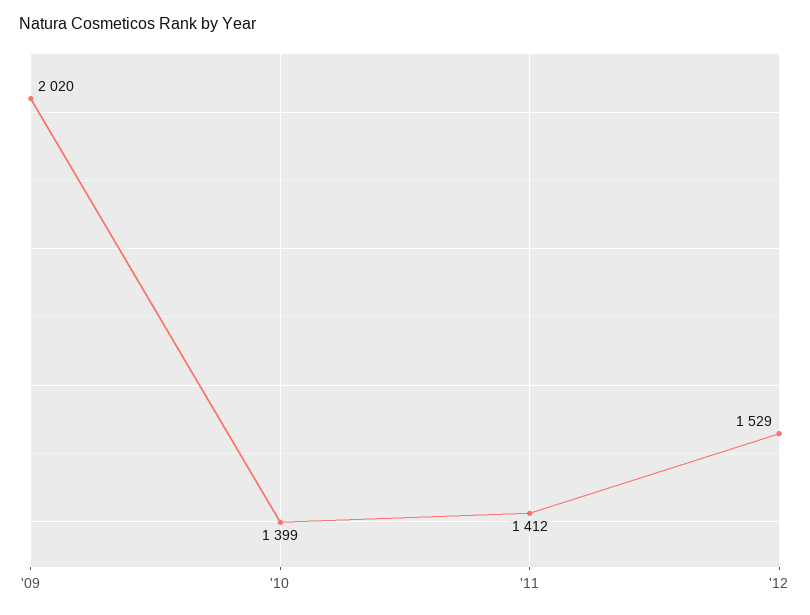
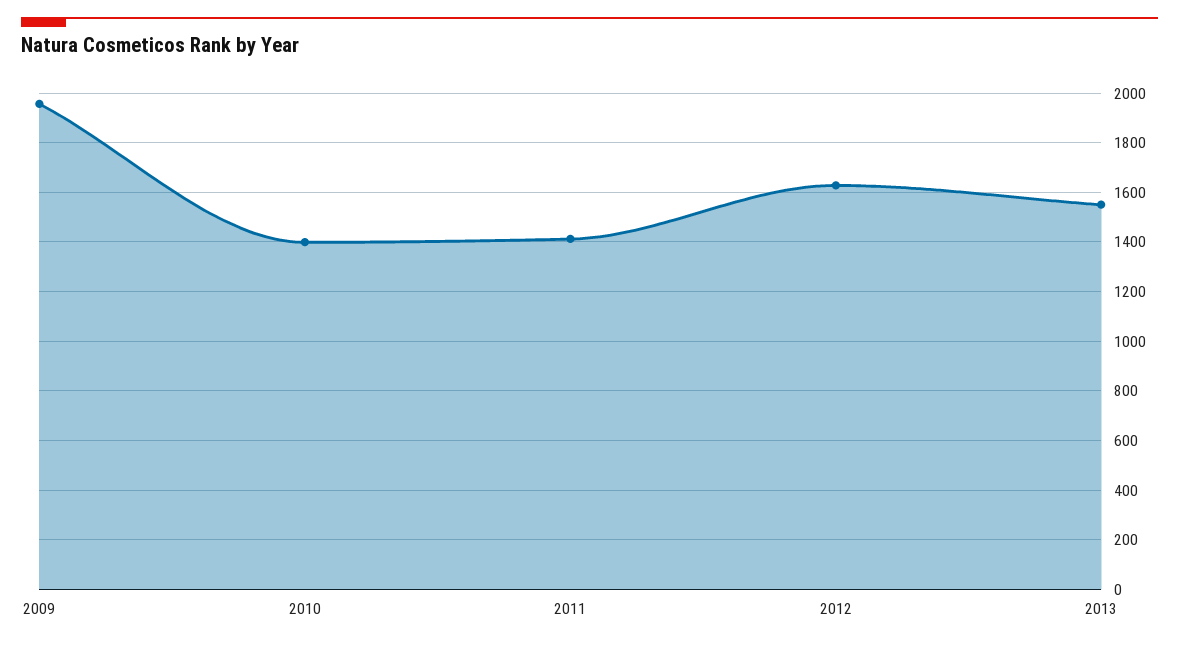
'09: 2020 -> 1950
'12: 1529 -> 1625
2013: none -> 1550

